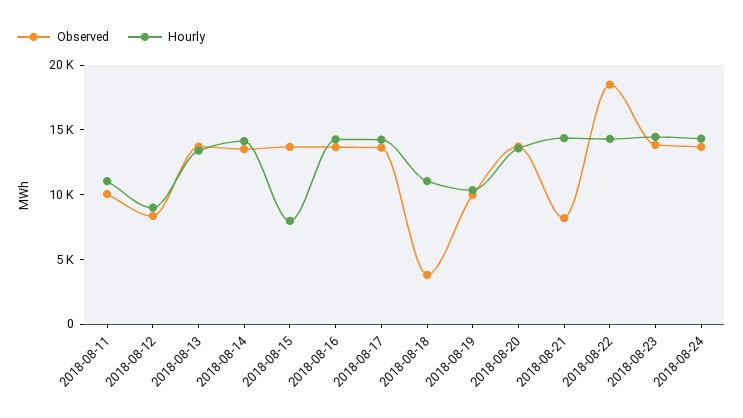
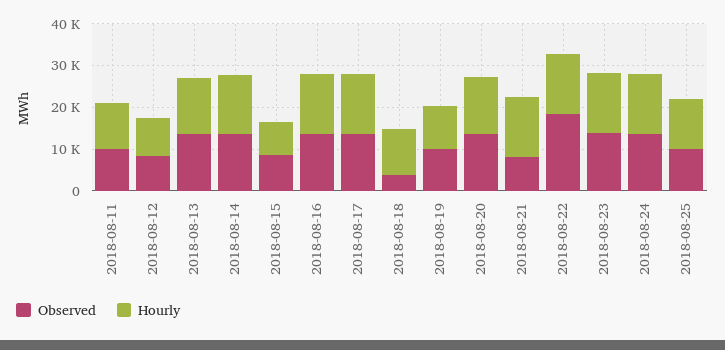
Observed, 2018-08-15: 14000 -> 8000
Observed, 2018-08-25: none -> 10000
Hourly, 2018-08-25: none -> 12000

